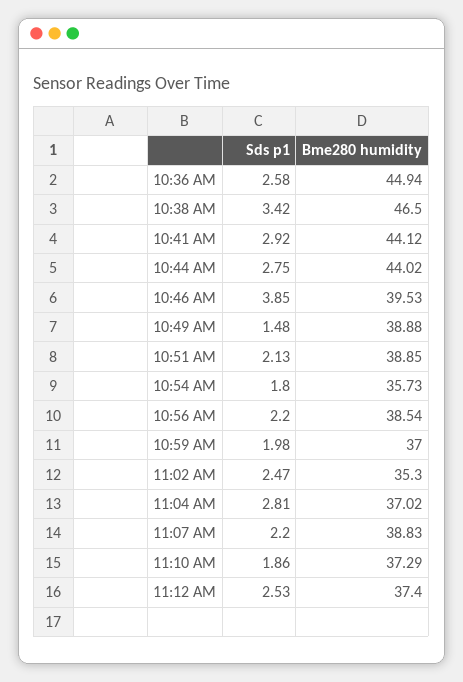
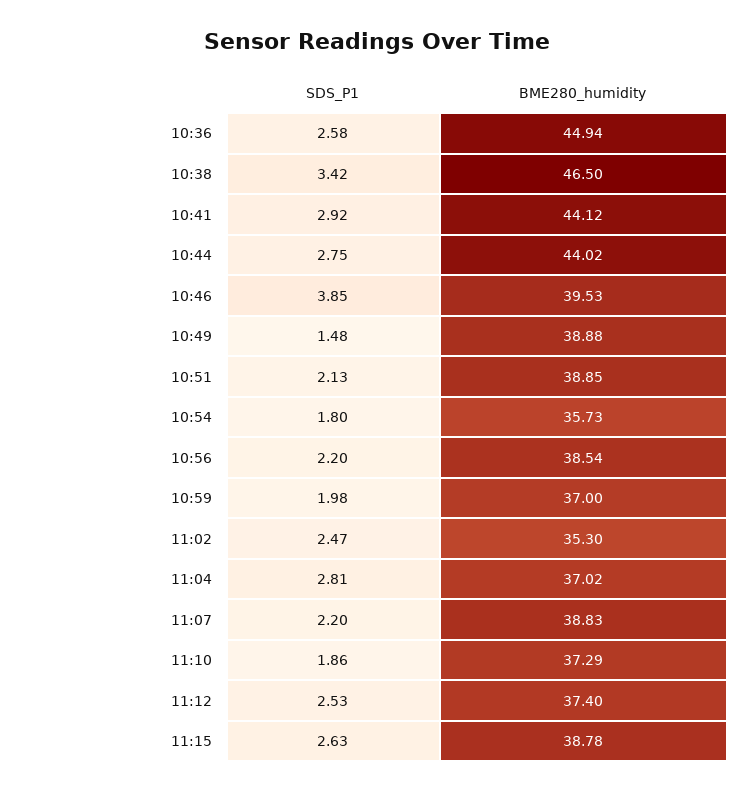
Sds p1, 11:15: none -> 2.63
Bme280 humidity, 11:15: none -> 38.78

